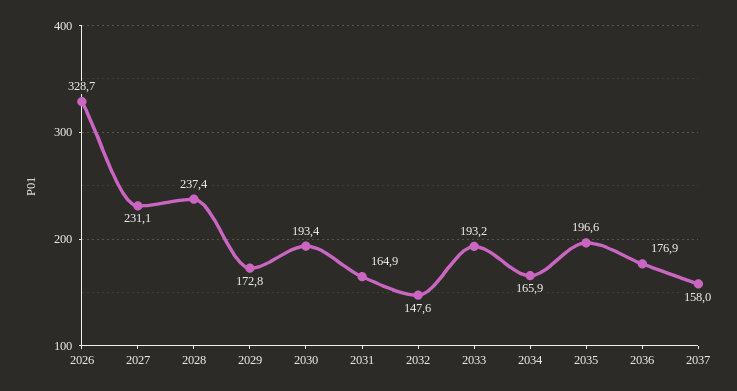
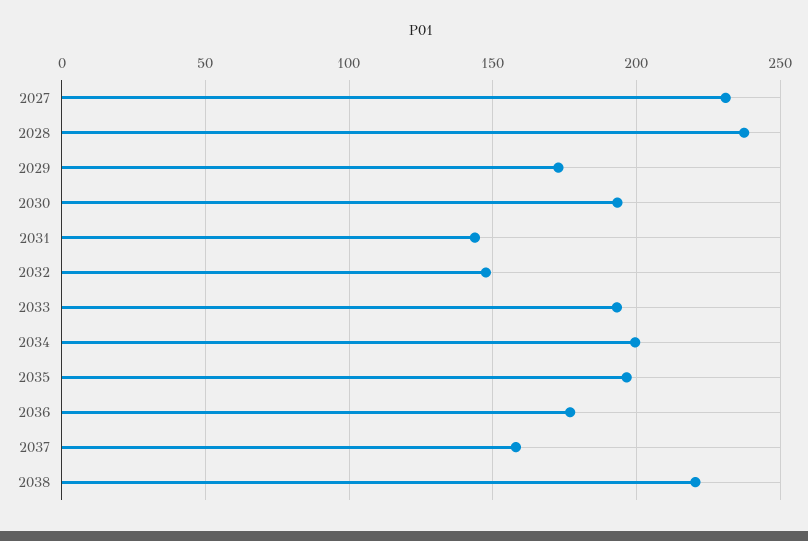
2026: 328.7 -> none
2031: 164.9 -> 145
2034: 165.9 -> 200
2038: none -> 220

